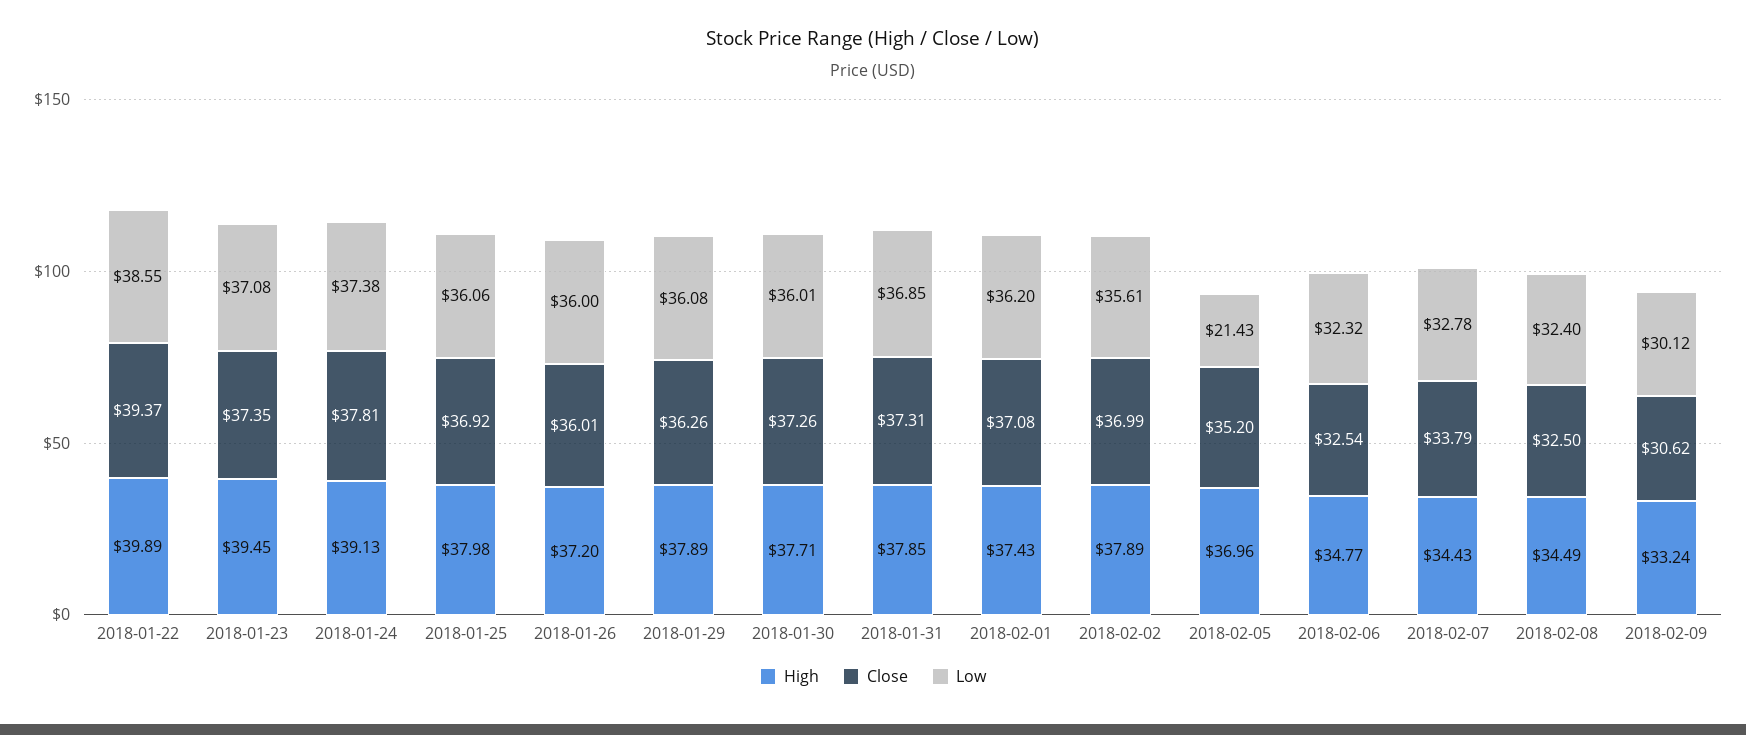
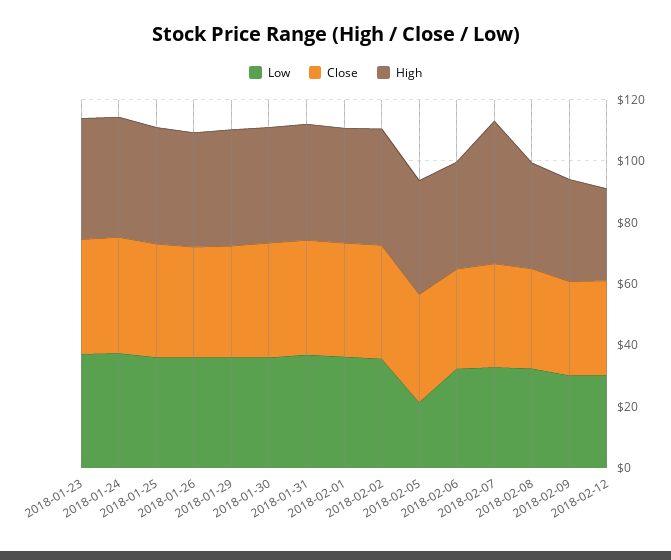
High, 2018-01-22: 39.89 -> none
Close, 2018-01-22: 39.37 -> none
Low, 2018-01-22: 38.55 -> none
High, 2018-02-07: 34.43 -> 45
Low, 2018-02-12: none -> 30
Close, 2018-02-12: none -> 30
High, 2018-02-12: none -> 30

